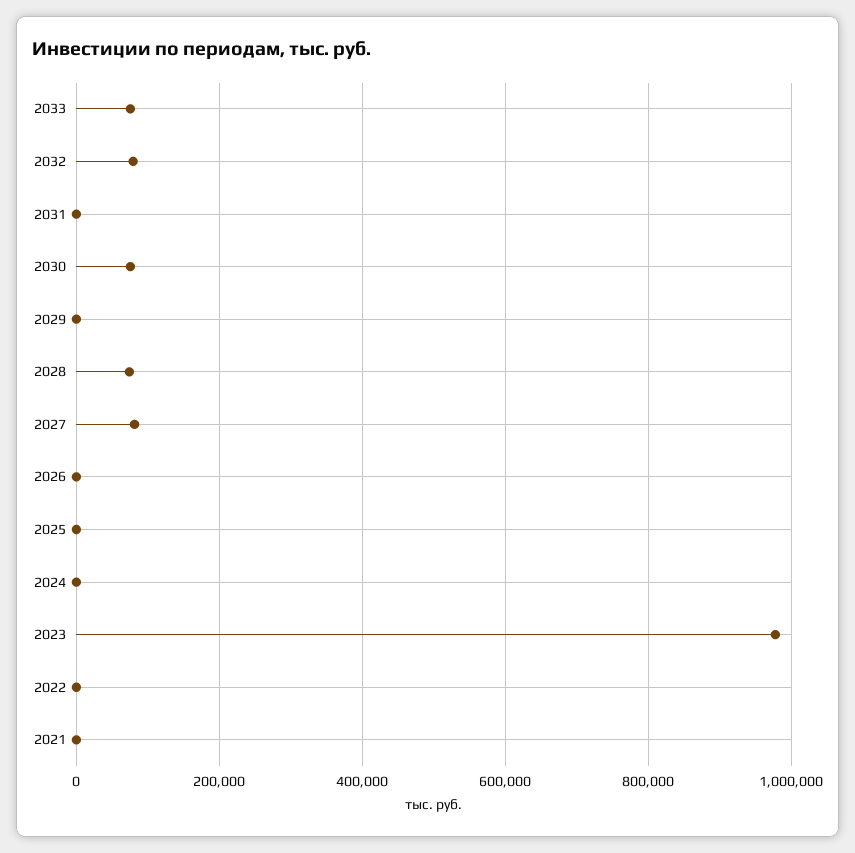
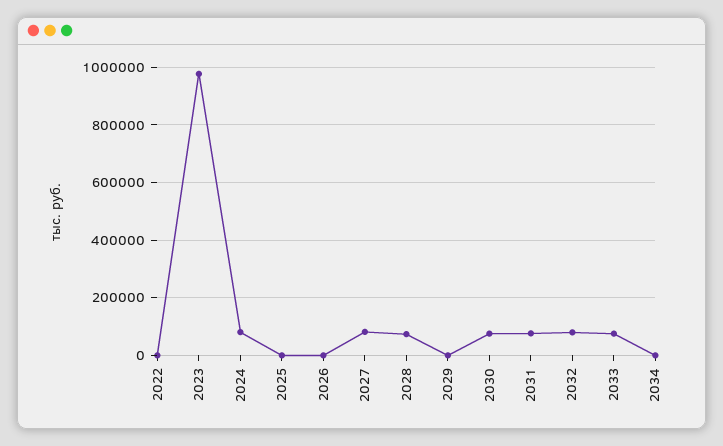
2031: 0 -> 75000
2024: 0 -> 75000
2021: 0 -> none
2034: none -> 0

